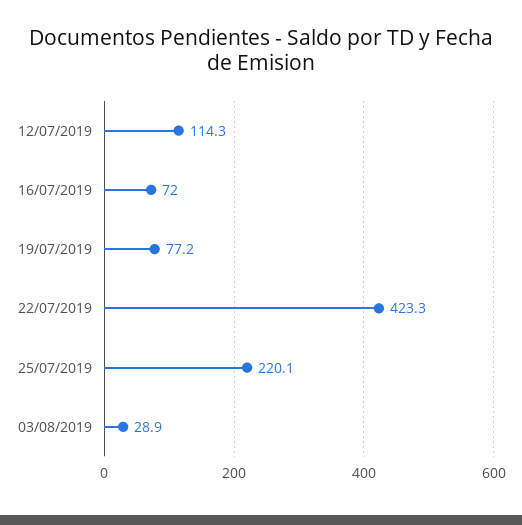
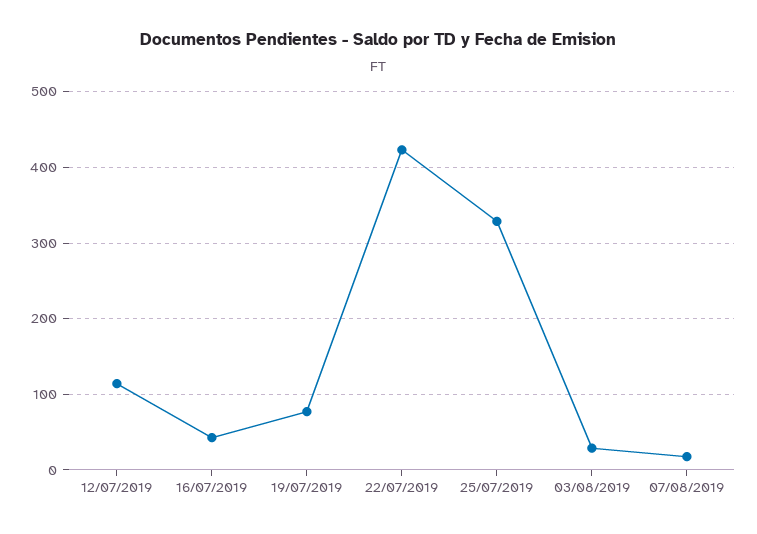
16/07/2019: 72 -> 40
25/07/2019: 220.1 -> 330
07/08/2019: none -> 20

